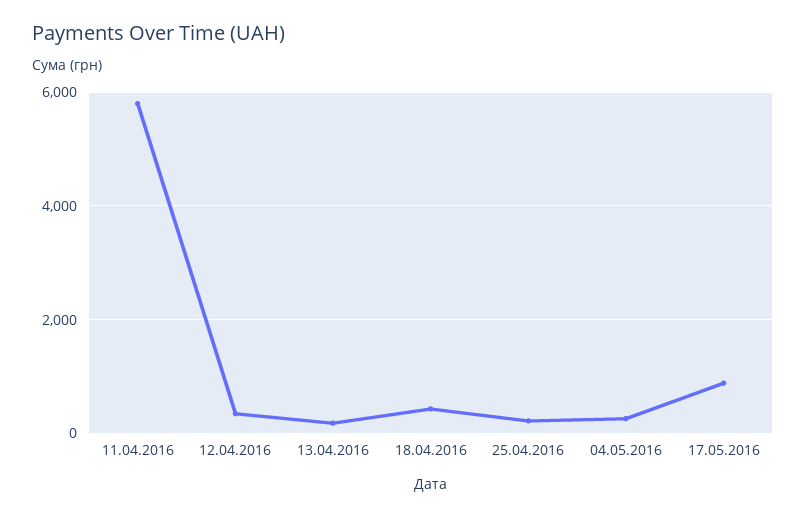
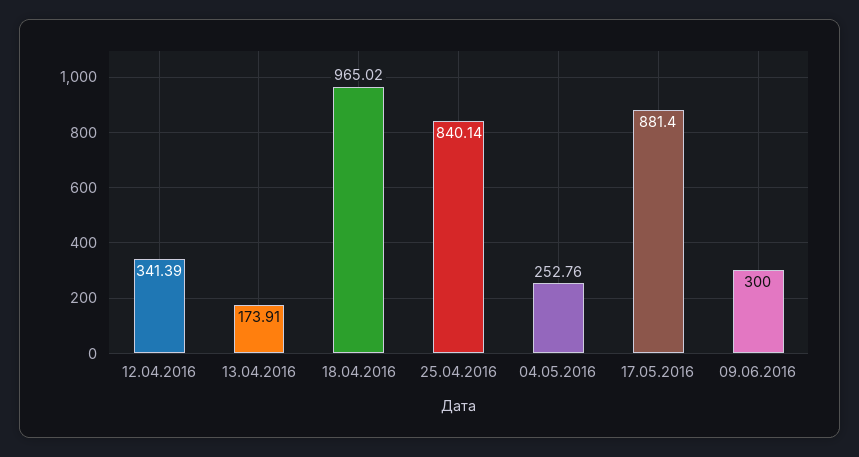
11.04.2016: 5800 -> none
18.04.2016: 400 -> 965.02
25.04.2016: 200 -> 840.14
09.06.2016: none -> 300

